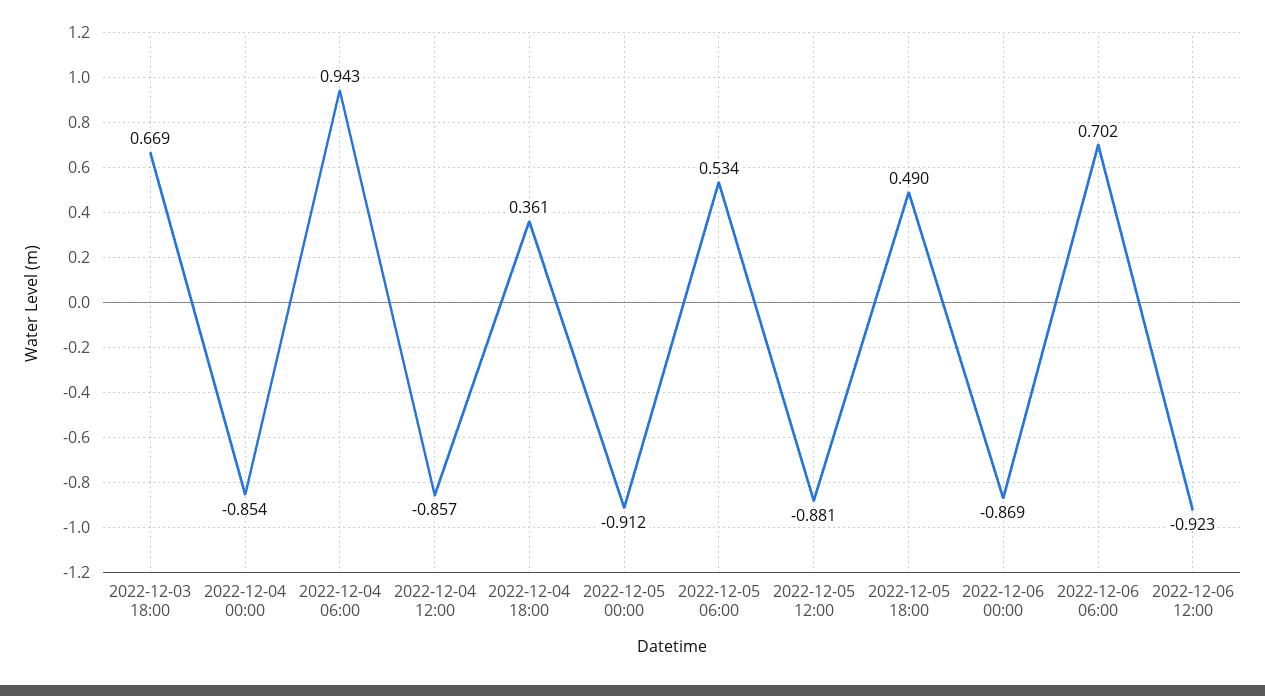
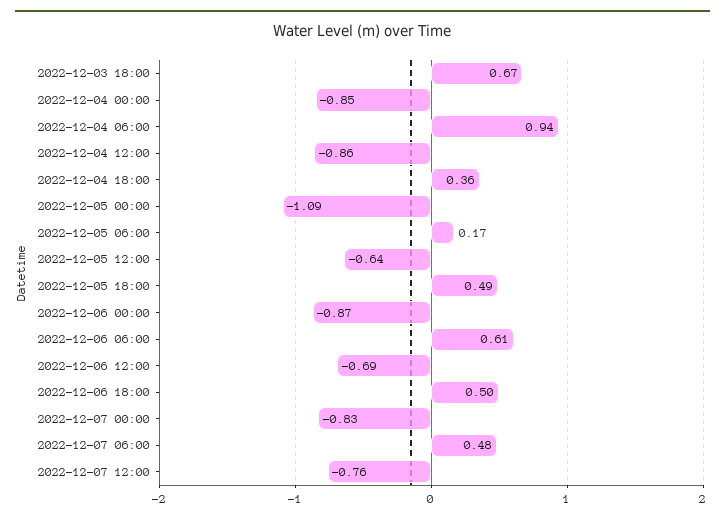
2022-12-05 00:00: -0.912 -> -1.09
2022-12-05 06:00: 0.534 -> 0.17
2022-12-05 12:00: -0.881 -> -0.64
2022-12-06 06:00: 0.702 -> 0.61
2022-12-06 12:00: -0.923 -> -0.69
2022-12-06 18:00: none -> 0.5
2022-12-07 00:00: none -> -0.83
2022-12-07 06:00: none -> 0.48
2022-12-07 12:00: none -> -0.76

